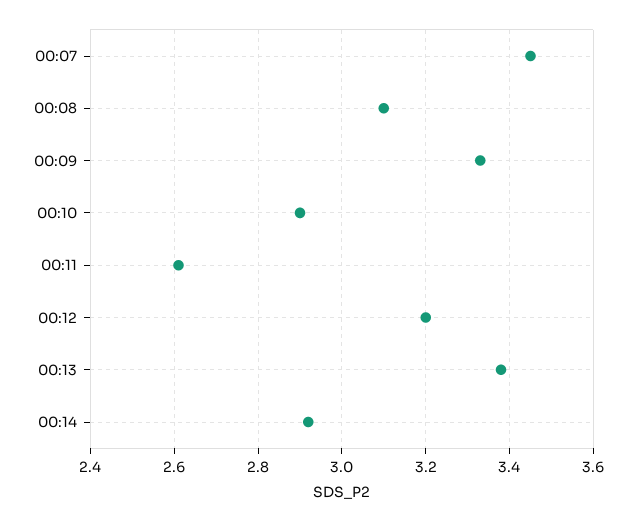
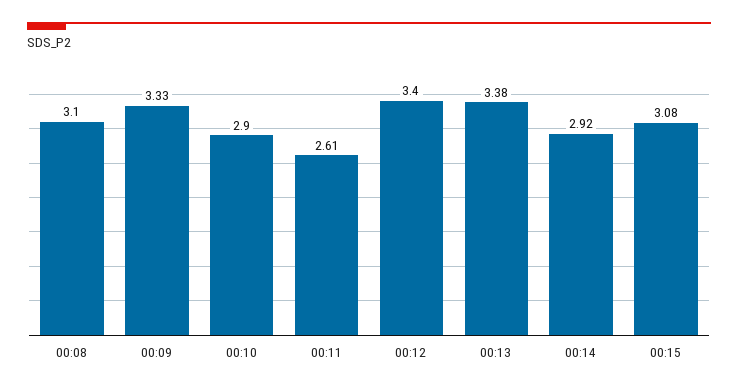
00:07: 3.45 -> none
00:12: 3.2 -> 3.4
00:15: none -> 3.08

